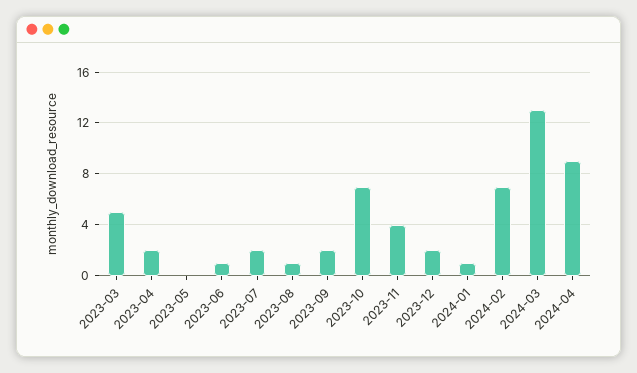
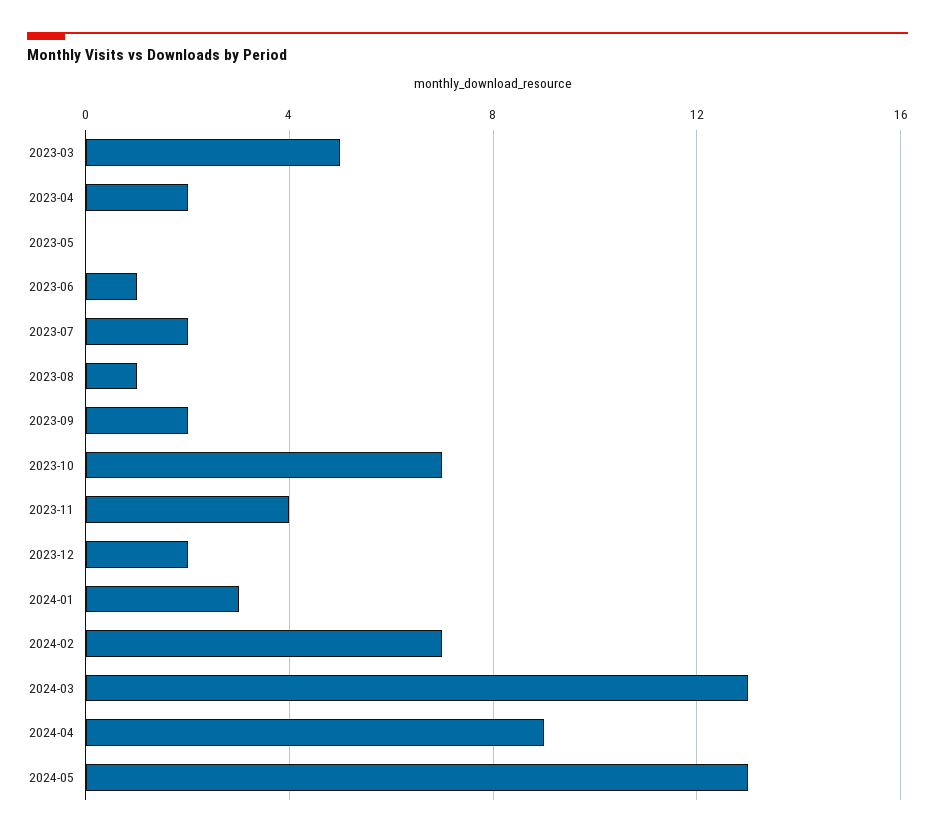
2024-01: 1 -> 3
2024-05: none -> 13

